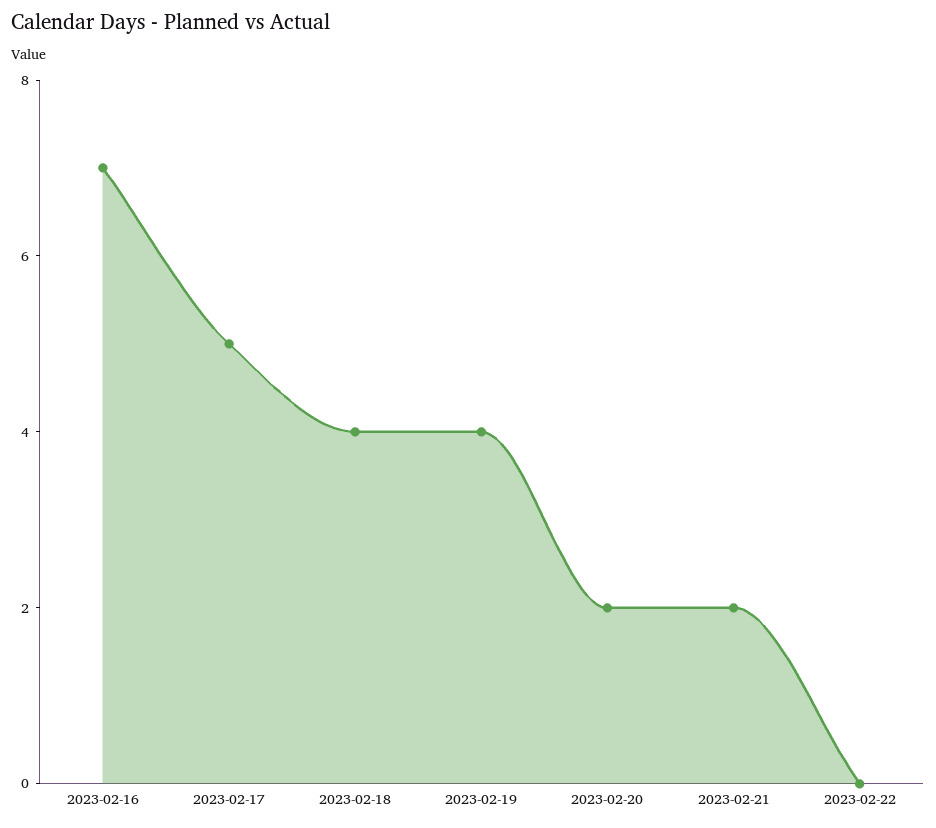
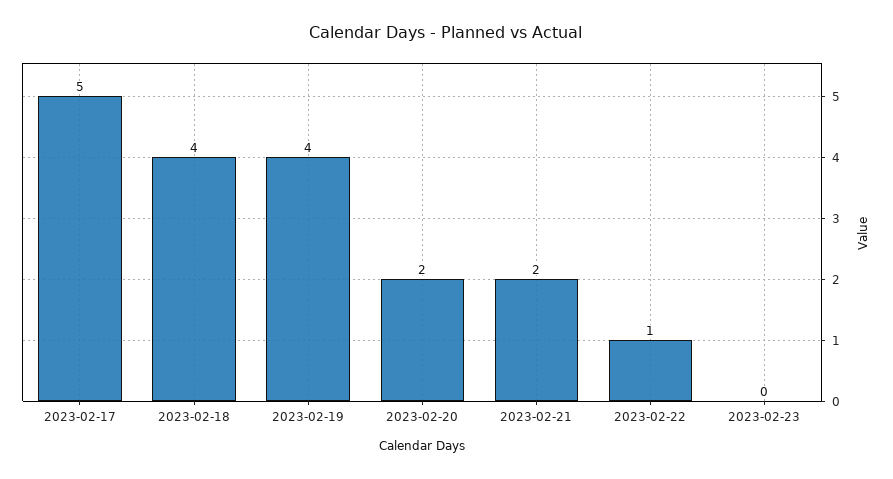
2023-02-16: 7 -> none
2023-02-22: 0 -> 1
2023-02-23: none -> 0

